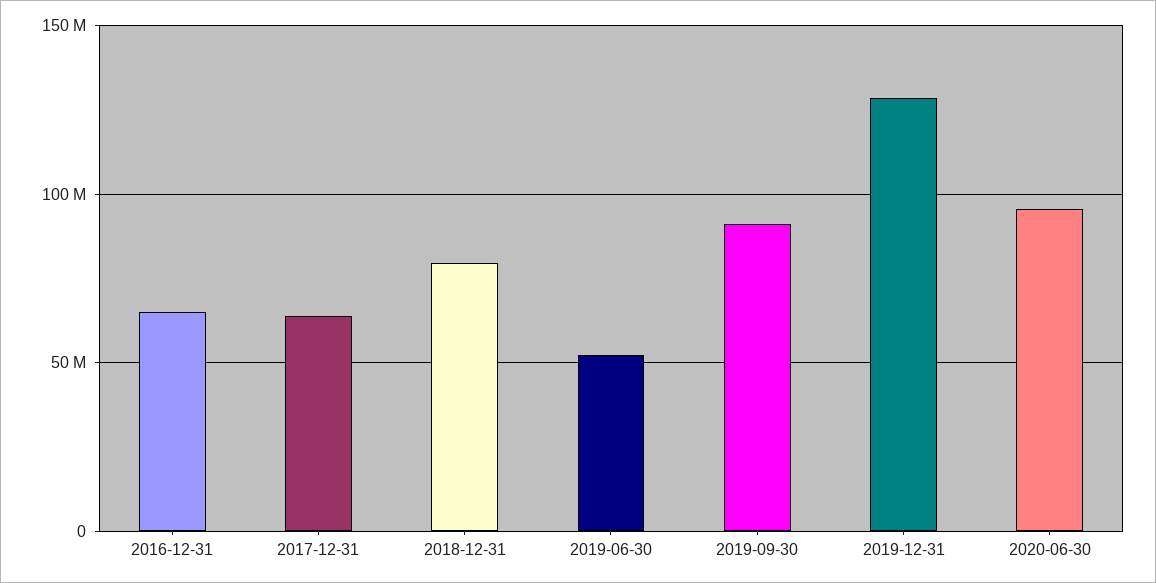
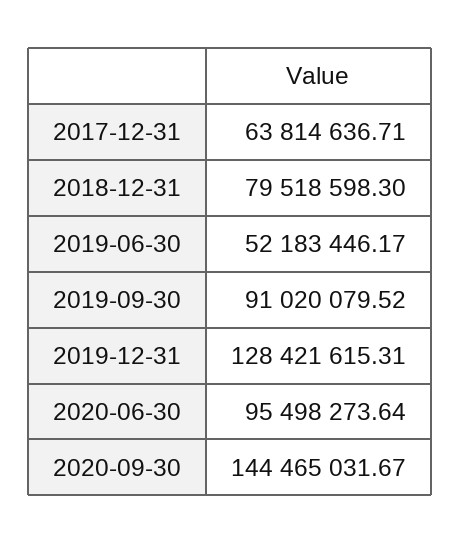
2016-12-31: 65000000 -> none
2020-09-30: none -> 144465031.67

